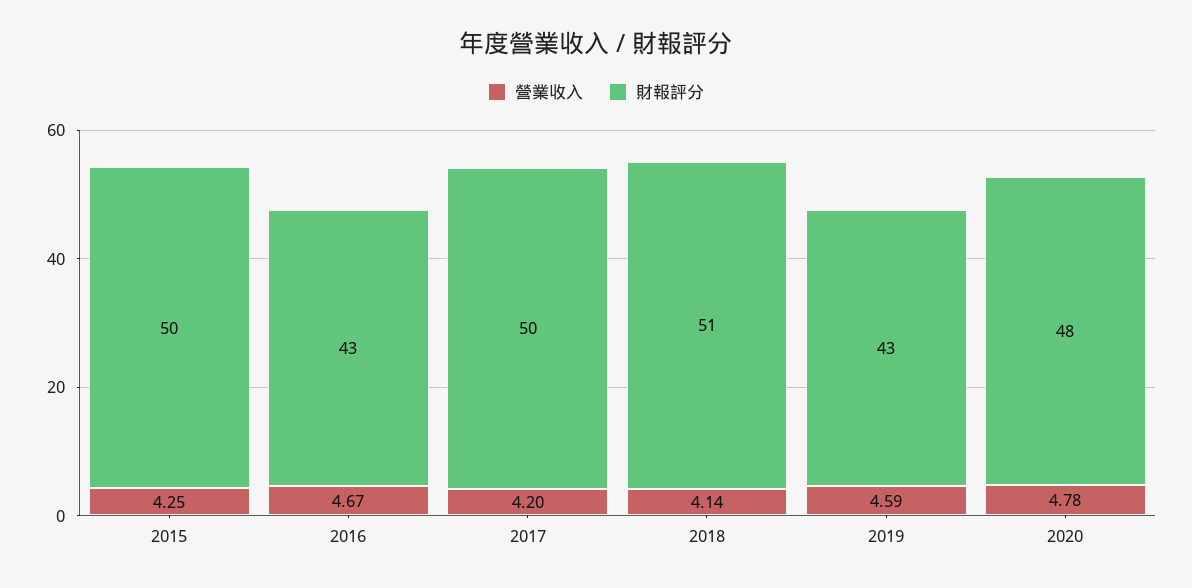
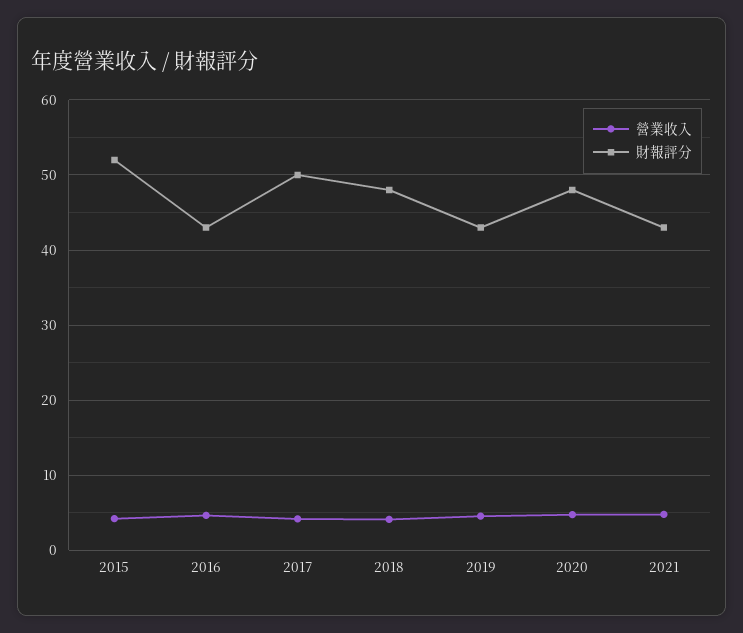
財報評分, 2015: 50 -> 52
財報評分, 2018: 51 -> 48
營業收入, 2021: none -> 5
財報評分, 2021: none -> 43

